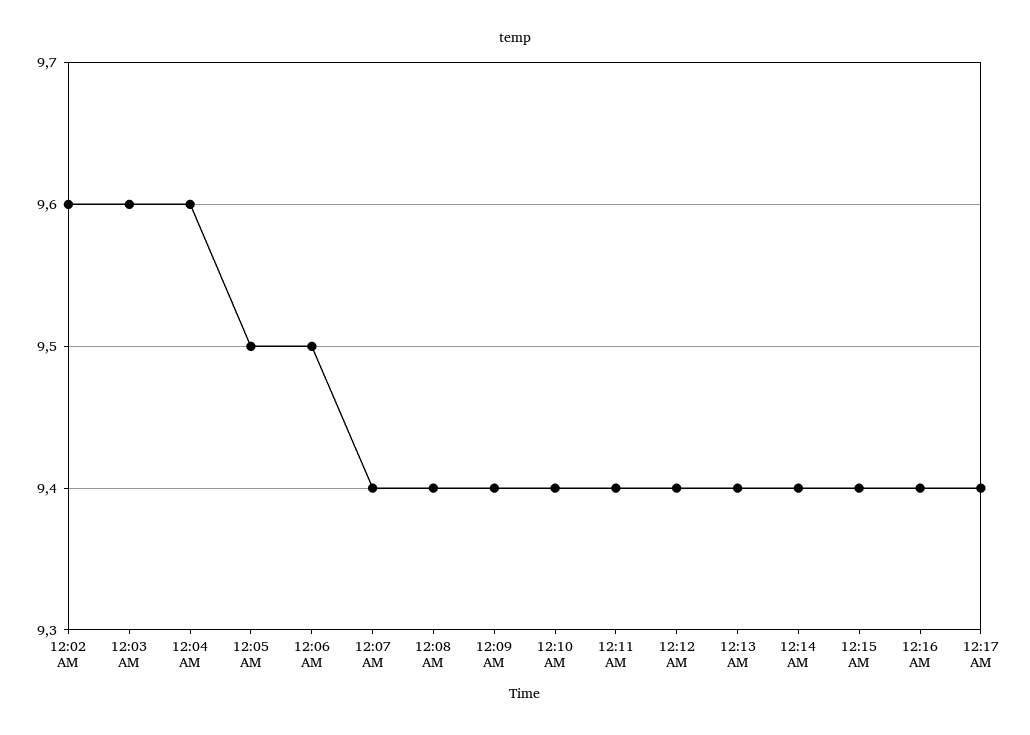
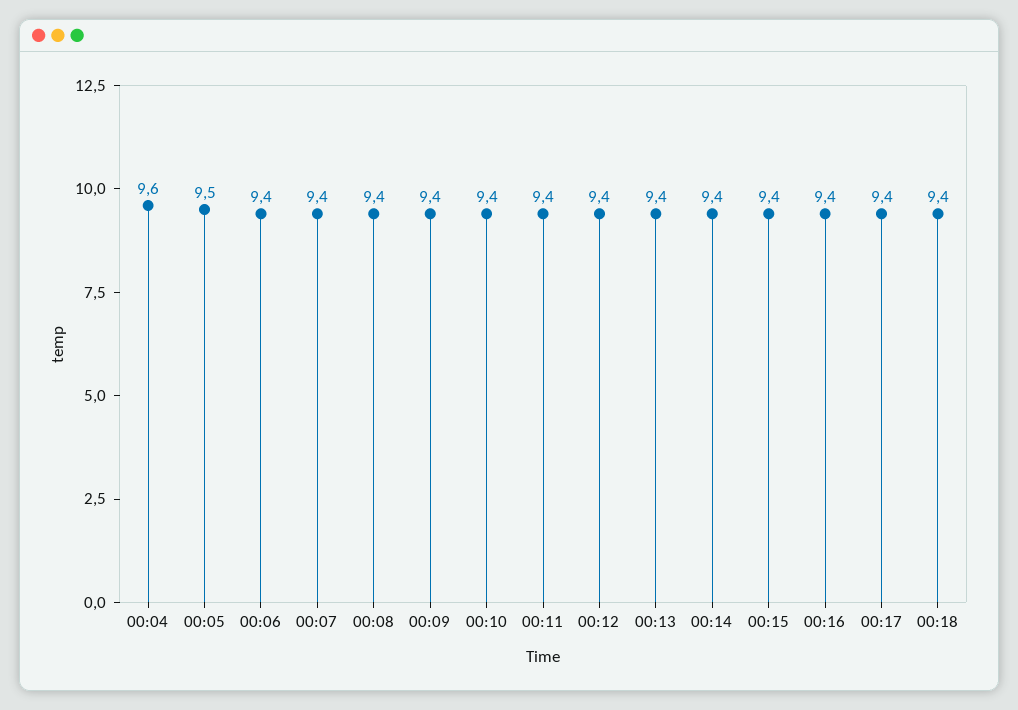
12:02 AM: 9.6 -> none
12:03 AM: 9.6 -> none
12:06 AM: 9.5 -> 9.4
00:18: none -> 9.4

